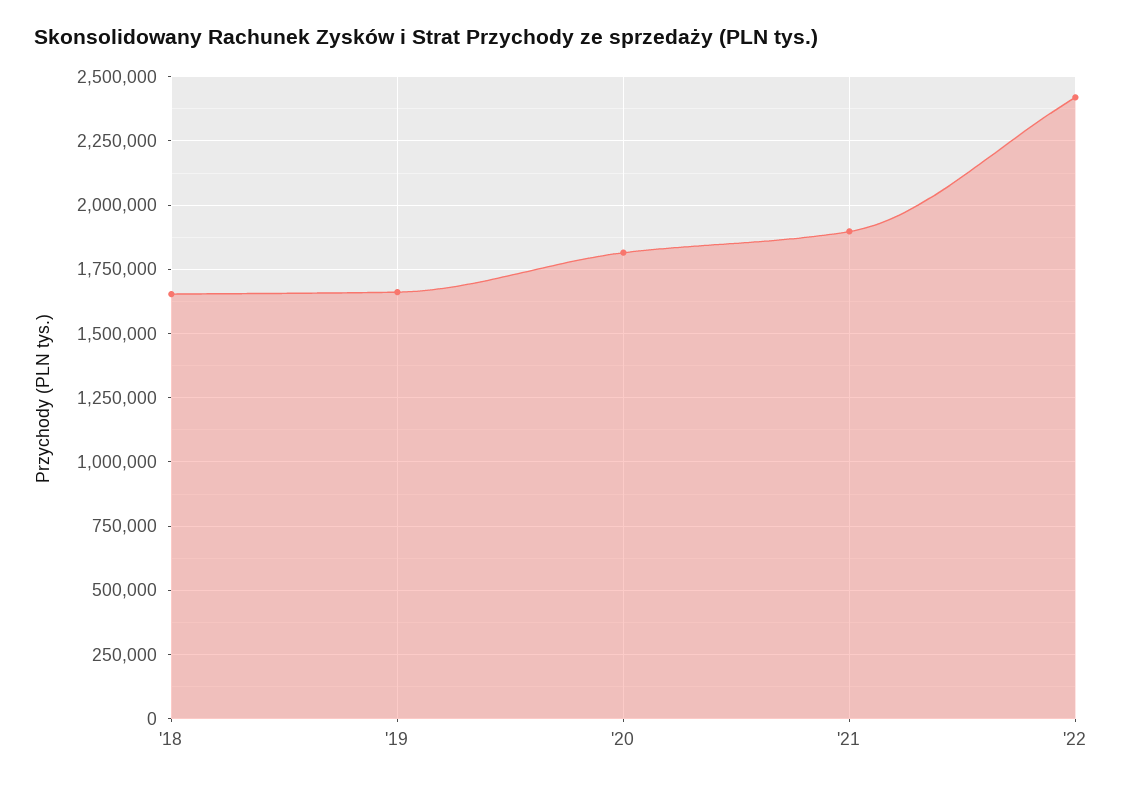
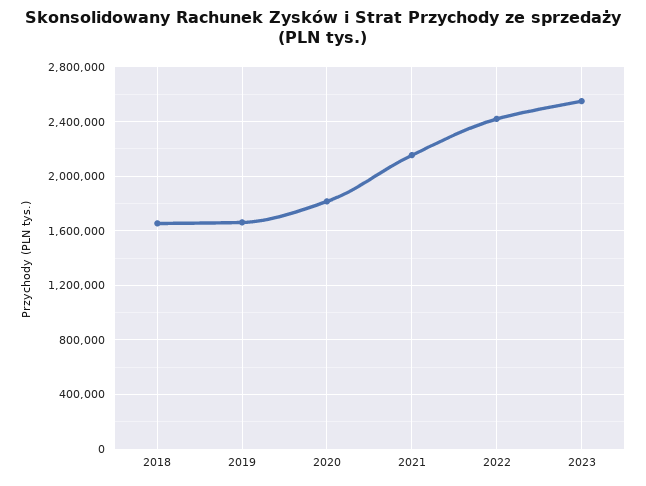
'21: 1900000 -> 2150000
2023: none -> 2550000

